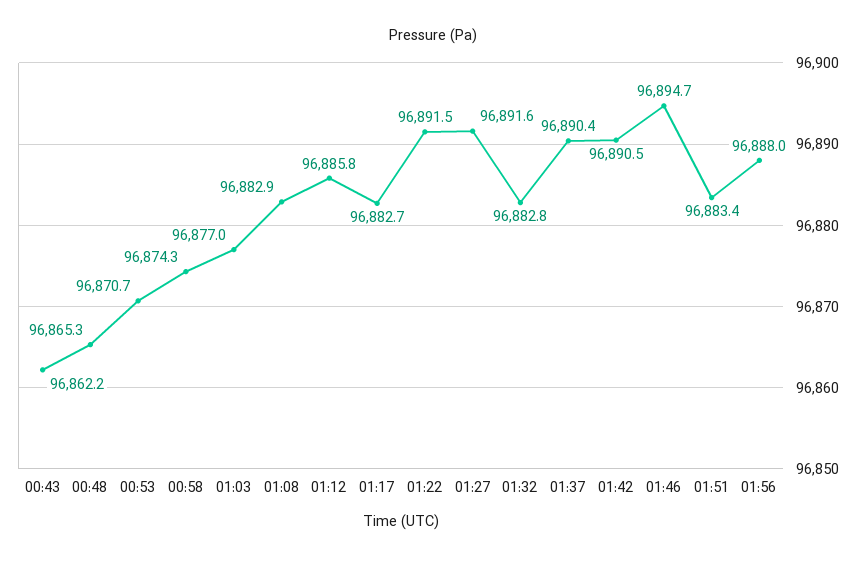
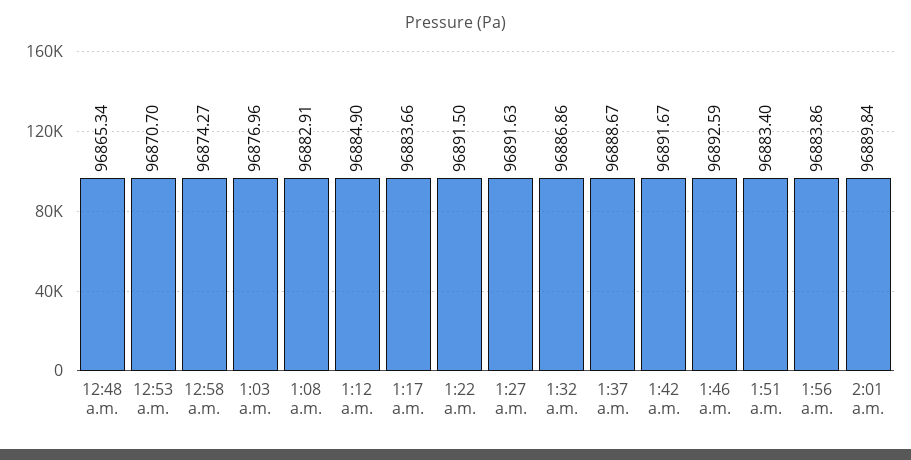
00:43: 96862.2 -> none
01:12: 96885.8 -> 96884.9
01:17: 96882.7 -> 96883.66
01:32: 96882.8 -> 96886.86
01:37: 96890.4 -> 96888.67
01:42: 96890.5 -> 96891.67
01:46: 96894.7 -> 96892.59
01:56: 96888 -> 96883.86
2:01 a.m.: none -> 96889.84

